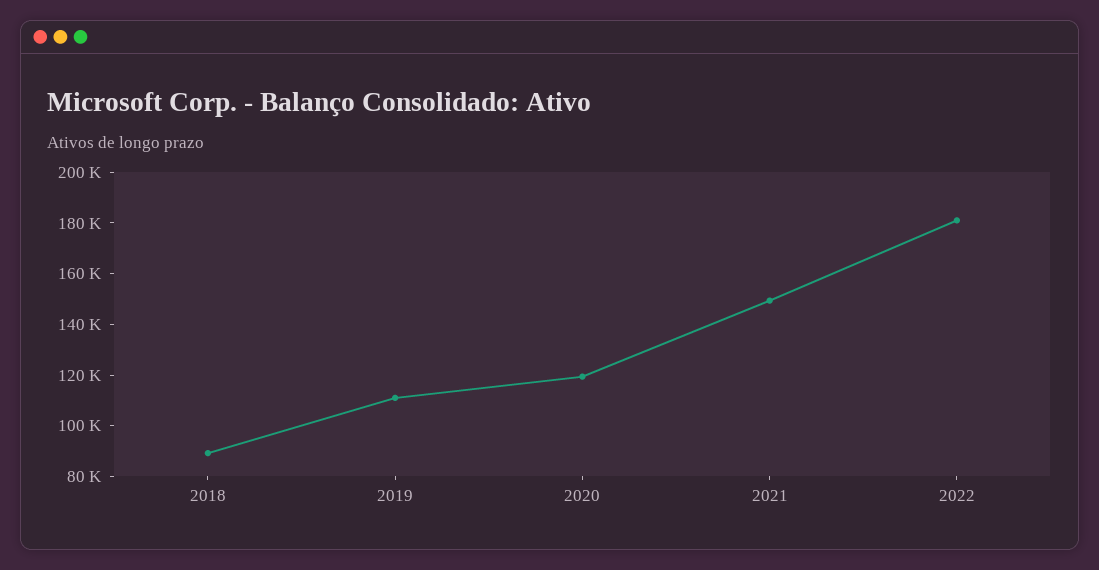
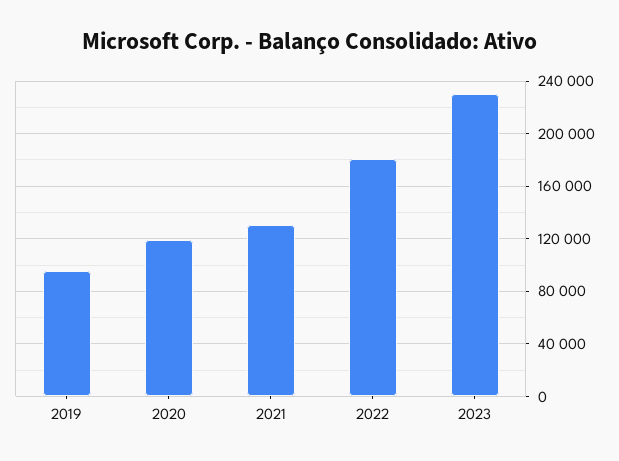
2018: 90000 -> none
2019: 110000 -> 95000
2021: 150000 -> 130000
2023: none -> 230000

